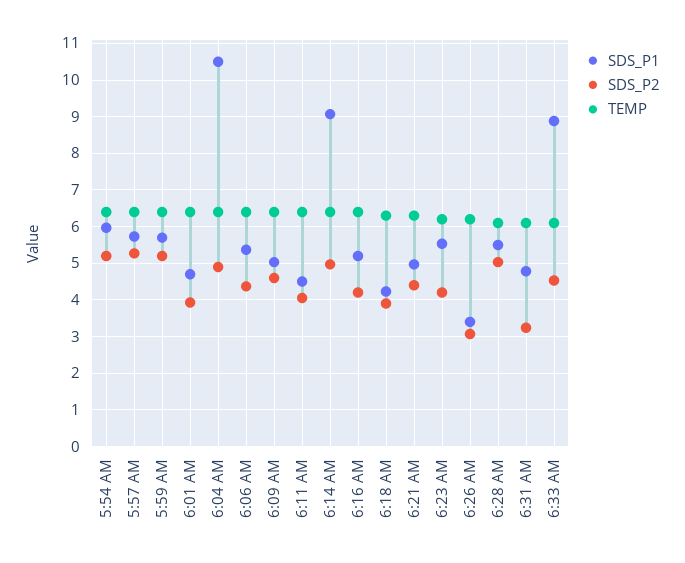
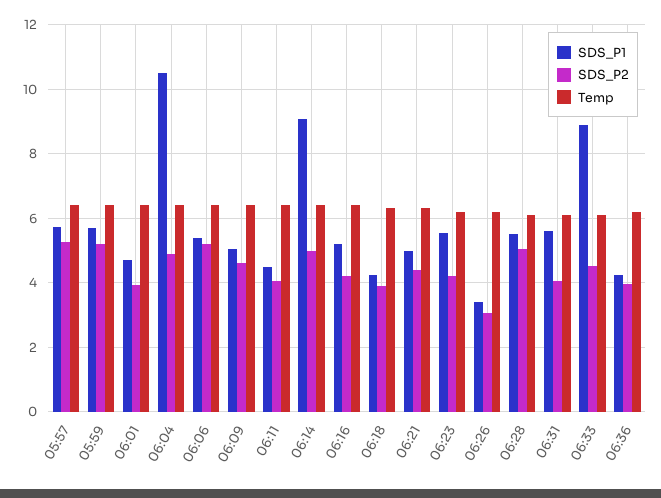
SDS_P1, 5:54 AM: 6 -> none
SDS_P2, 5:54 AM: 5.2 -> none
TEMP, 5:54 AM: 6.4 -> none
SDS_P2, 6:06 AM: 4.4 -> 5.2
SDS_P1, 6:31 AM: 4.8 -> 5.6
SDS_P2, 6:31 AM: 3.2 -> 4
SDS_P1, 06:36: none -> 4.2
SDS_P2, 06:36: none -> 4
TEMP, 06:36: none -> 6.2

